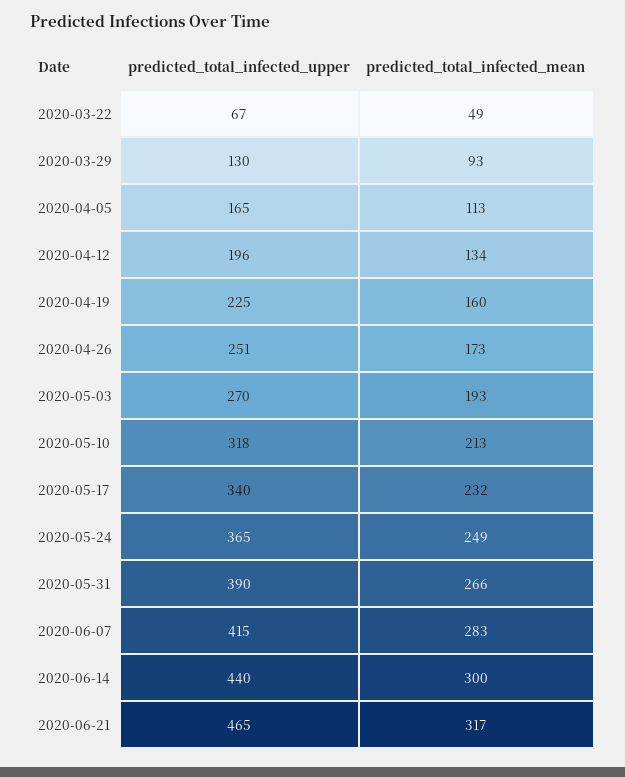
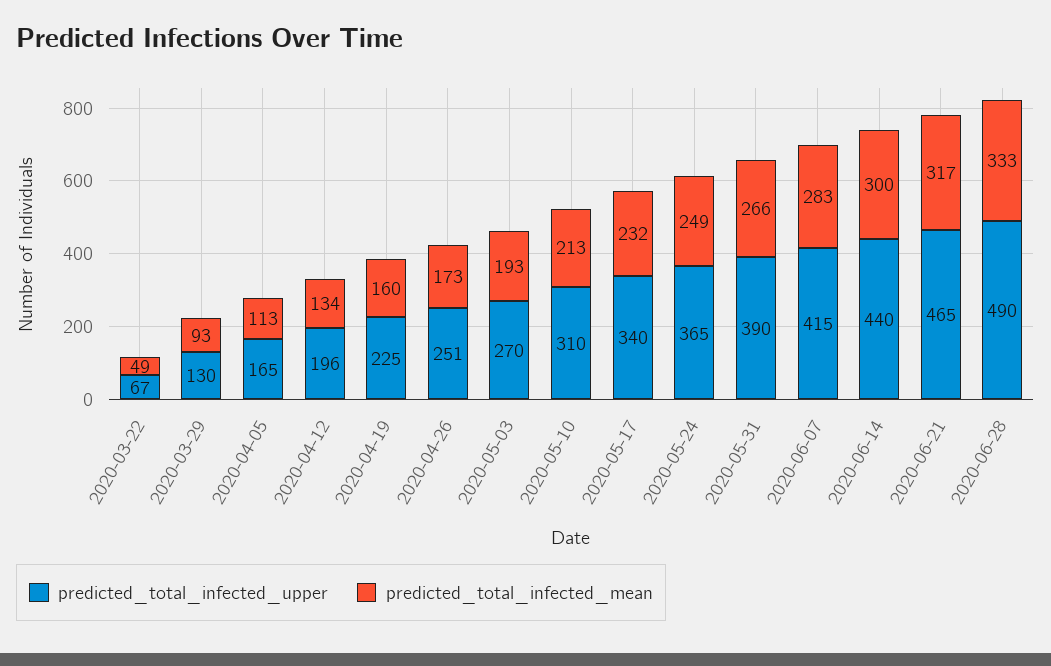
predicted_total_infected_upper, 2020-05-10: 318 -> 310
predicted_total_infected_upper, 2020-06-28: none -> 490
predicted_total_infected_mean, 2020-06-28: none -> 333

